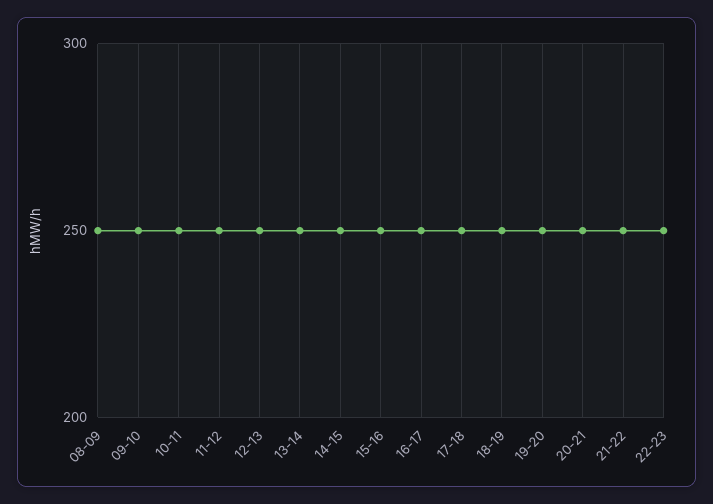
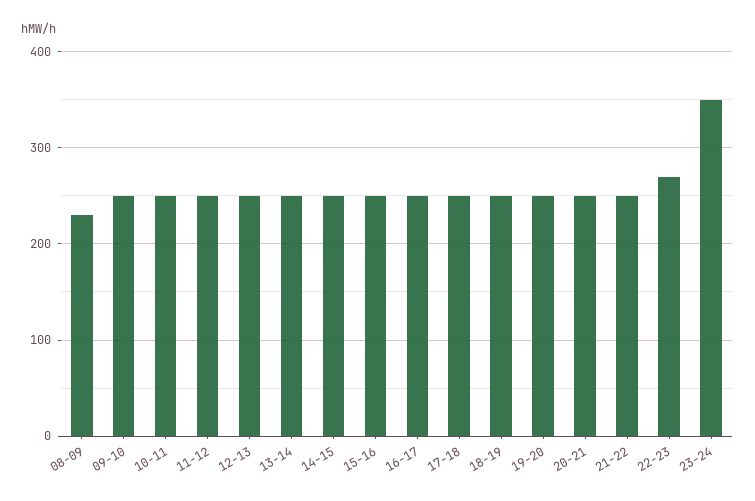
08-09: 250 -> 230
22-23: 250 -> 270
23-24: none -> 350

